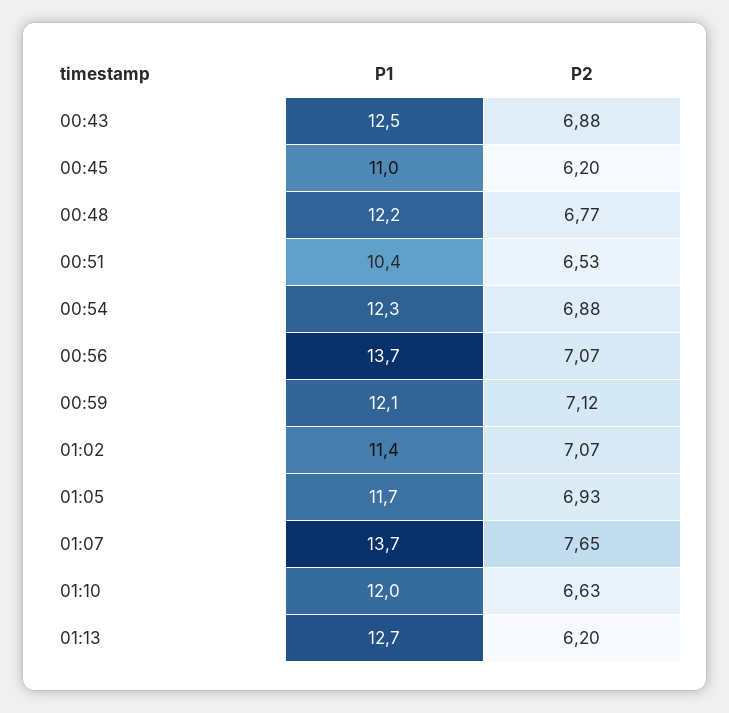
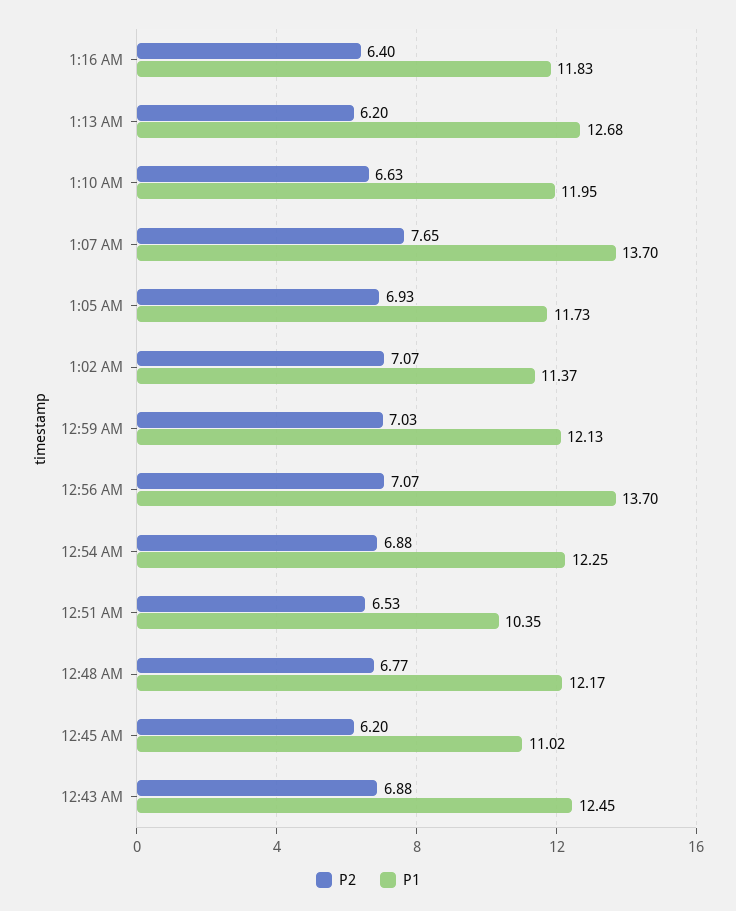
P2, 00:59: 7.12 -> 7.03
P2, 1:16 AM: none -> 6.4
P1, 1:16 AM: none -> 11.83

